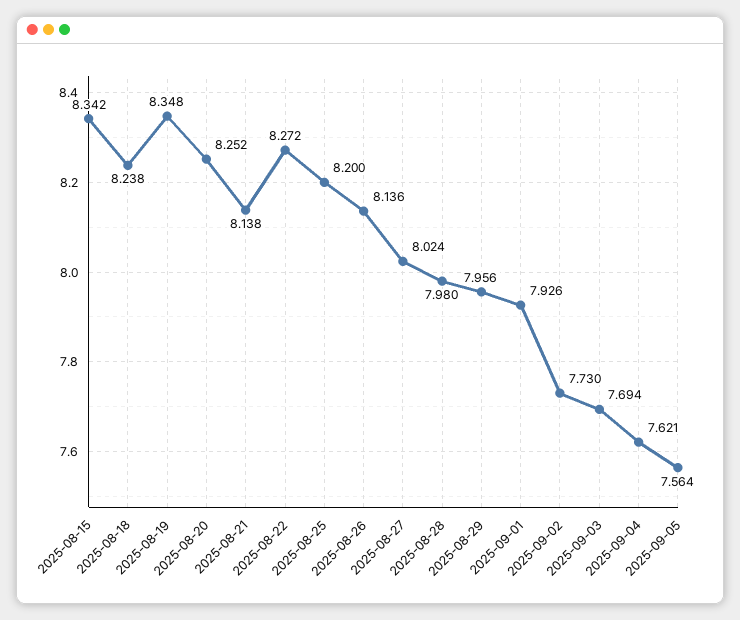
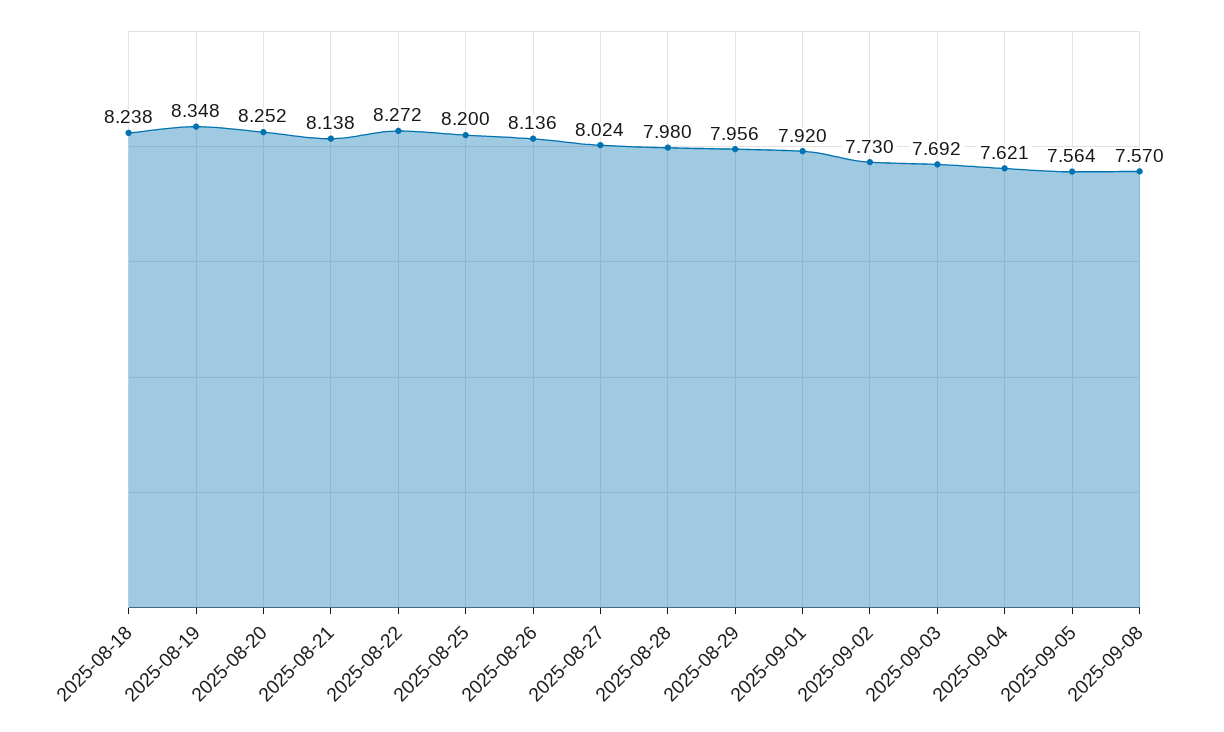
2025-08-15: 8.342 -> none
2025-09-01: 7.926 -> 7.92
2025-09-03: 7.694 -> 7.692
2025-09-08: none -> 7.57

